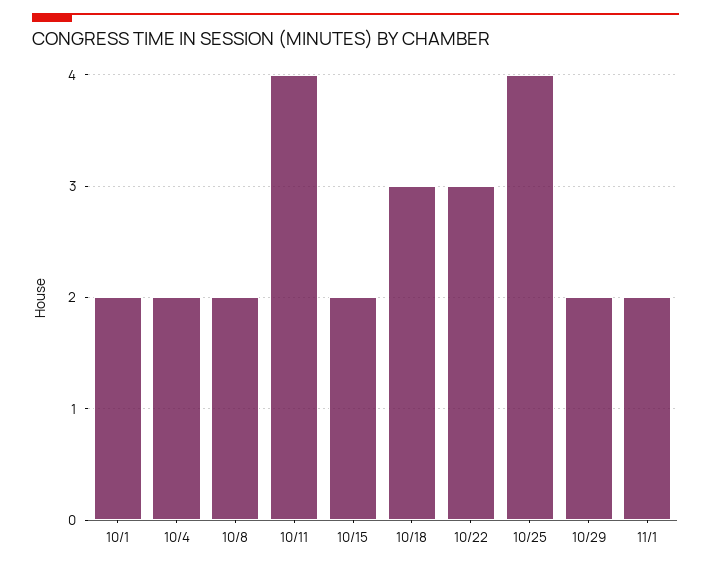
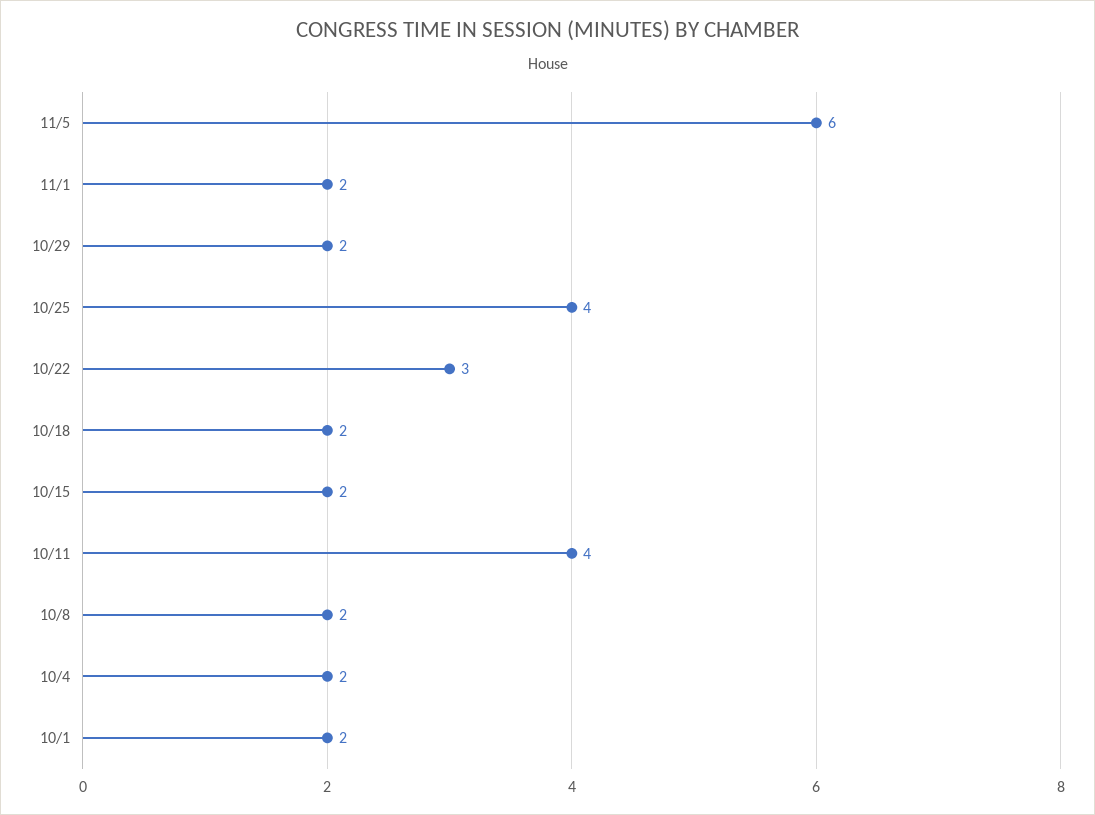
10/18: 3 -> 2
11/5: none -> 6

